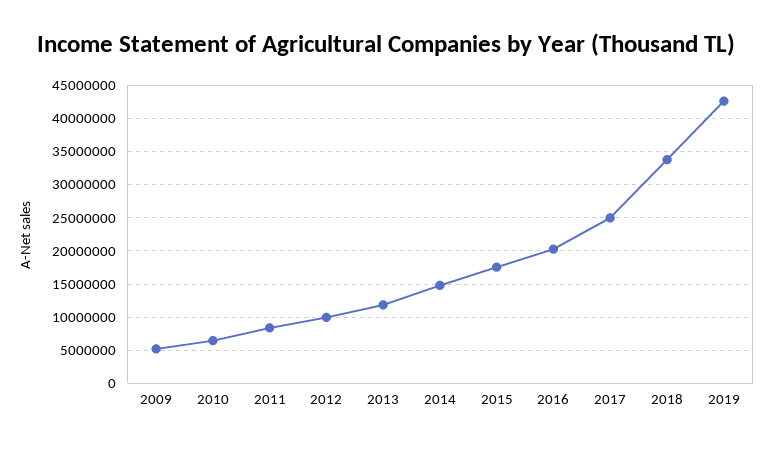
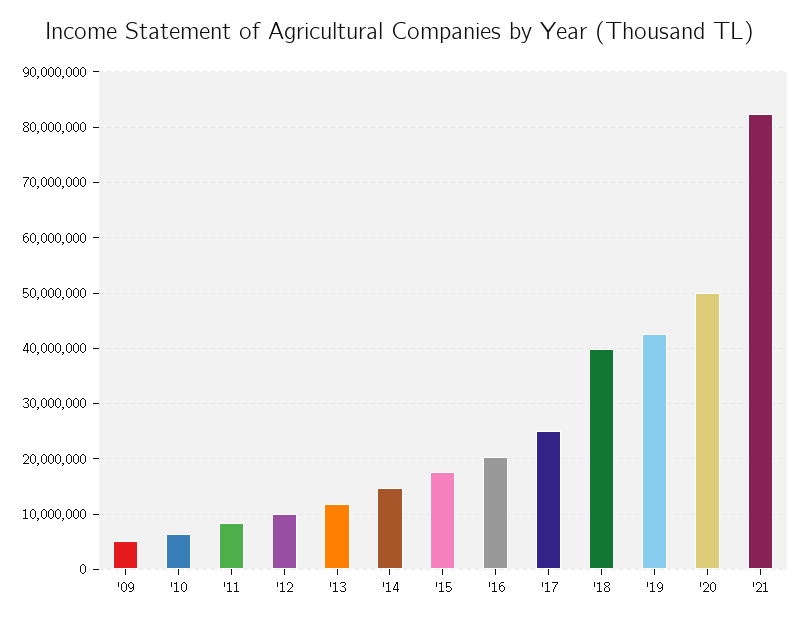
2018: 34000000 -> 40000000
'20: none -> 50000000
'21: none -> 82000000

